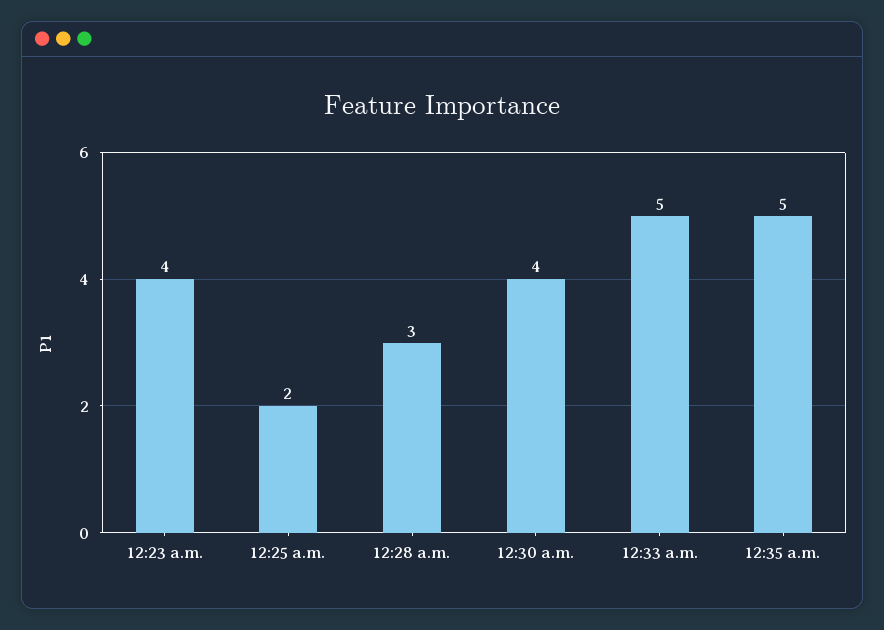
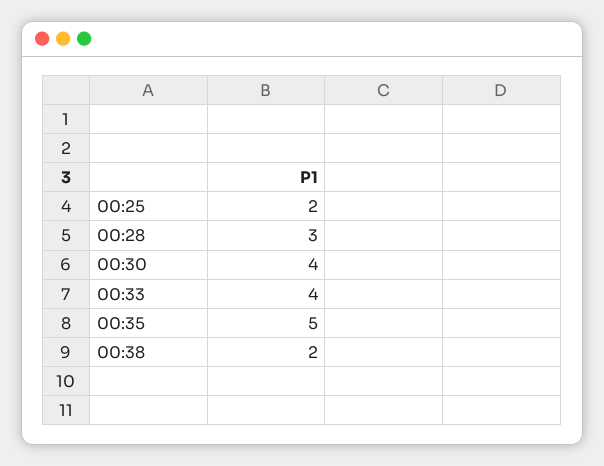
12:23 a.m.: 4 -> none
12:33 a.m.: 5 -> 4
00:38: none -> 2

